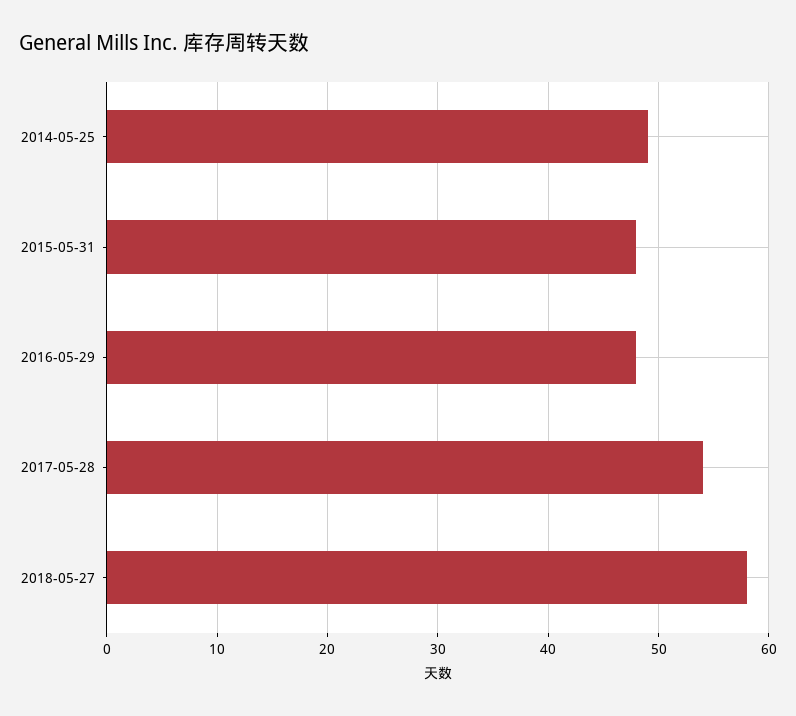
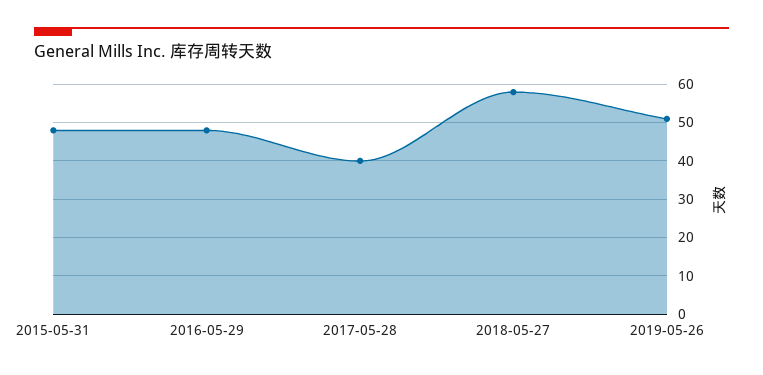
2014-05-25: 49 -> none
2017-05-28: 54 -> 40
2019-05-26: none -> 50

